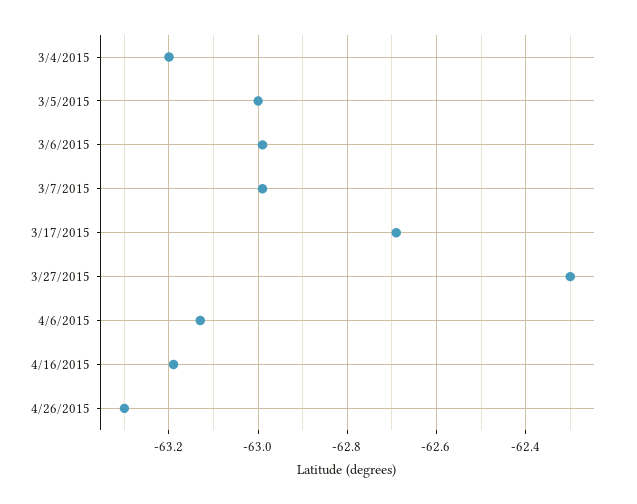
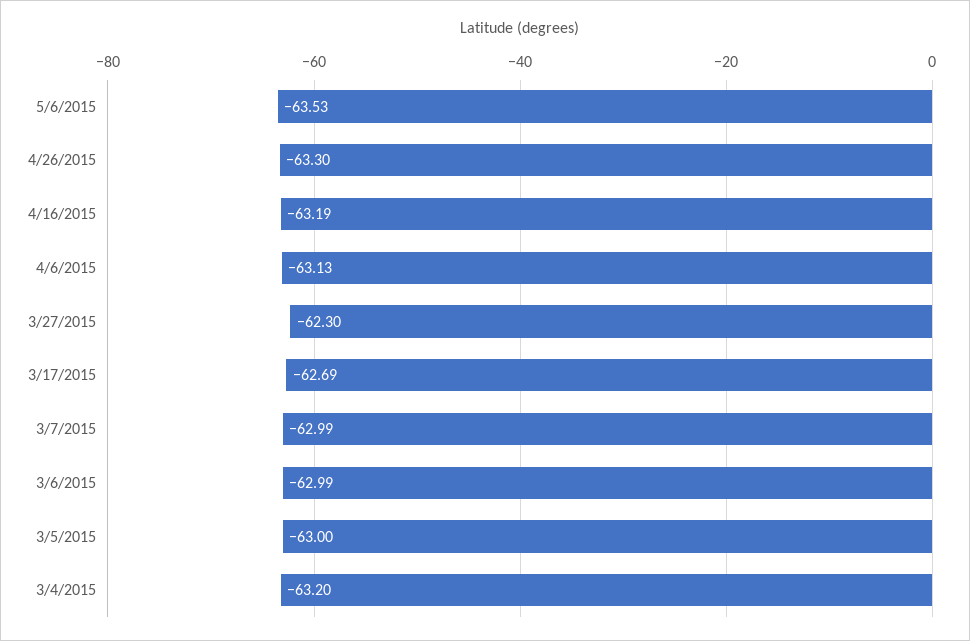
5/6/2015: none -> -63.53

